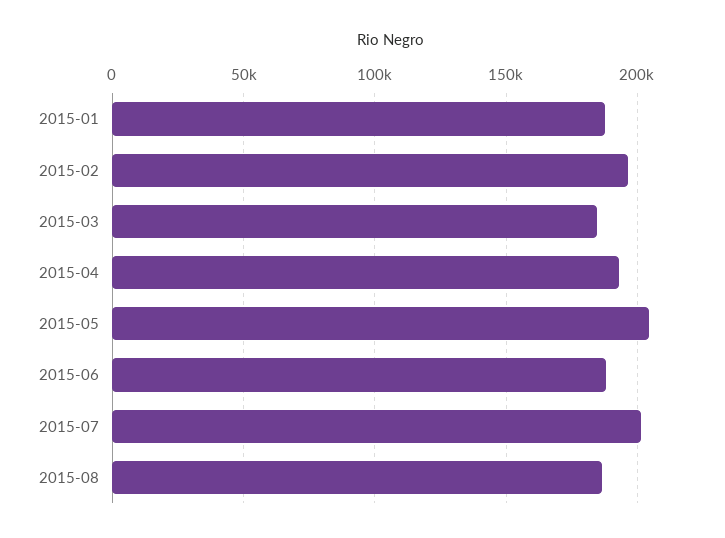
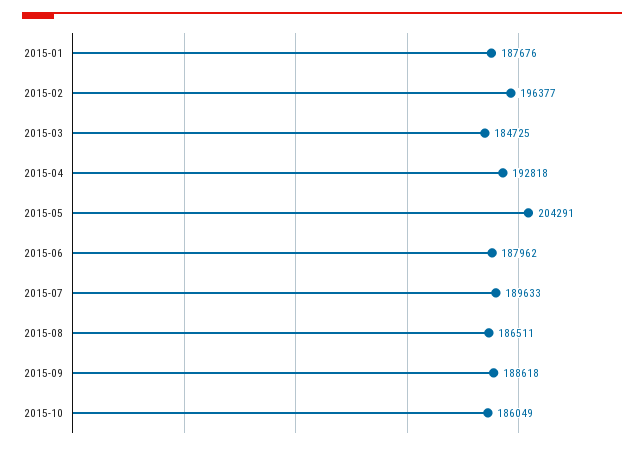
2015-07: 200000 -> 189633
2015-09: none -> 188618
2015-10: none -> 186049

